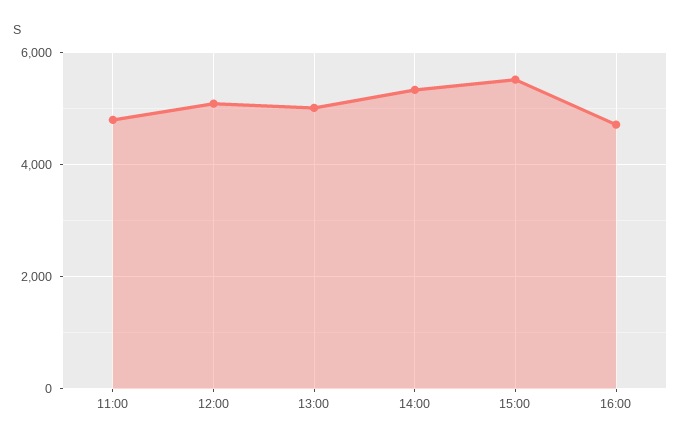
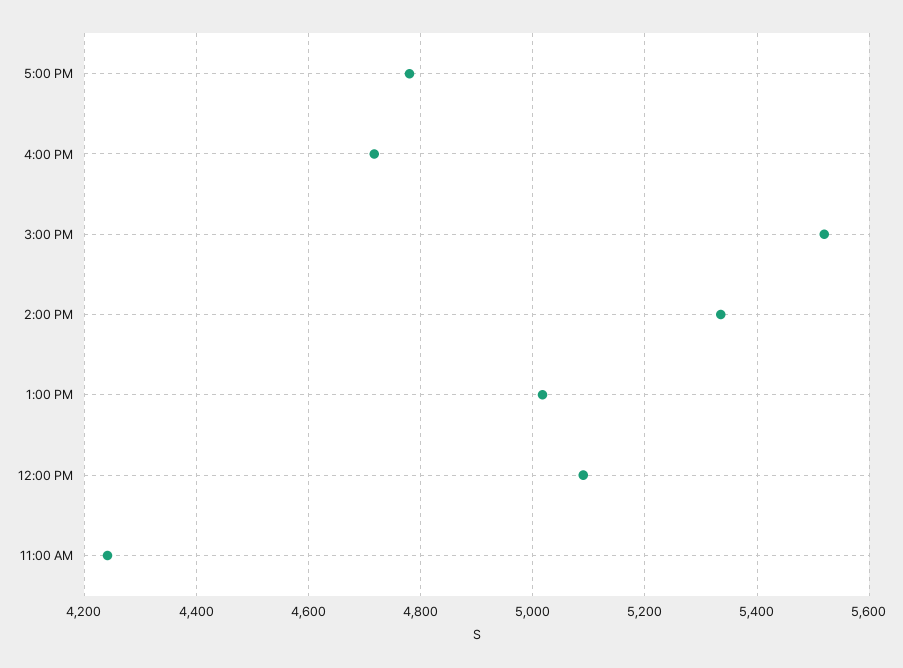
11:00: 4800 -> 4240
5:00 PM: none -> 4780

